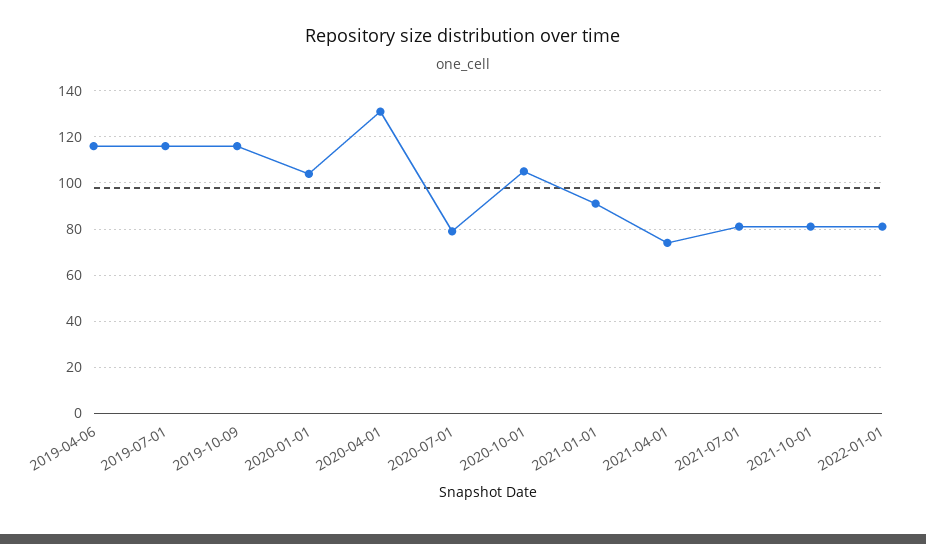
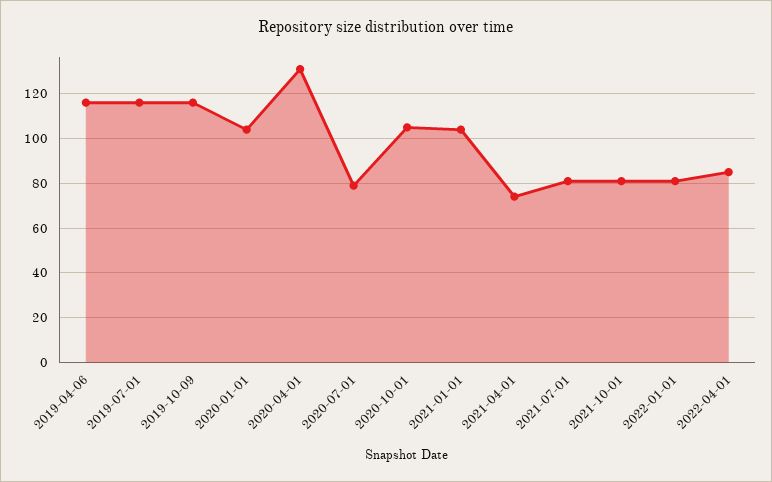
2021-01-01: 90 -> 105
2022-04-01: none -> 85

